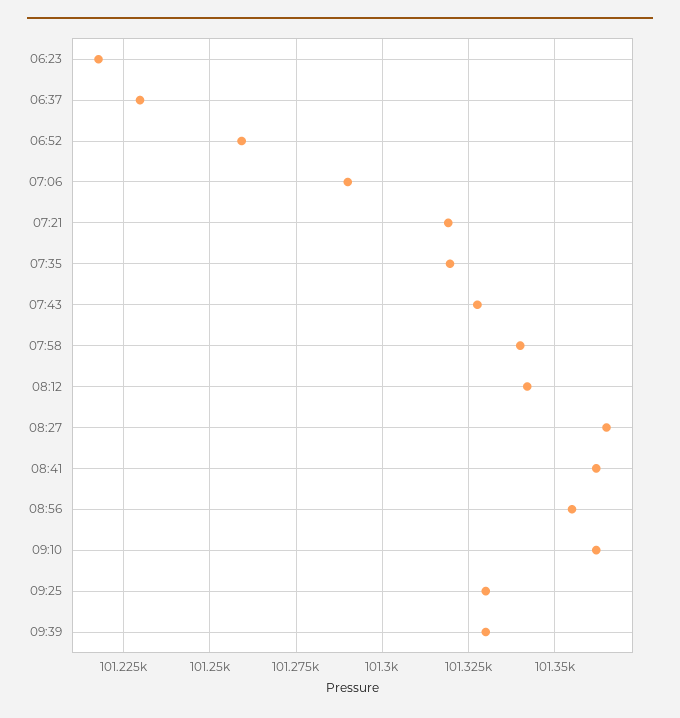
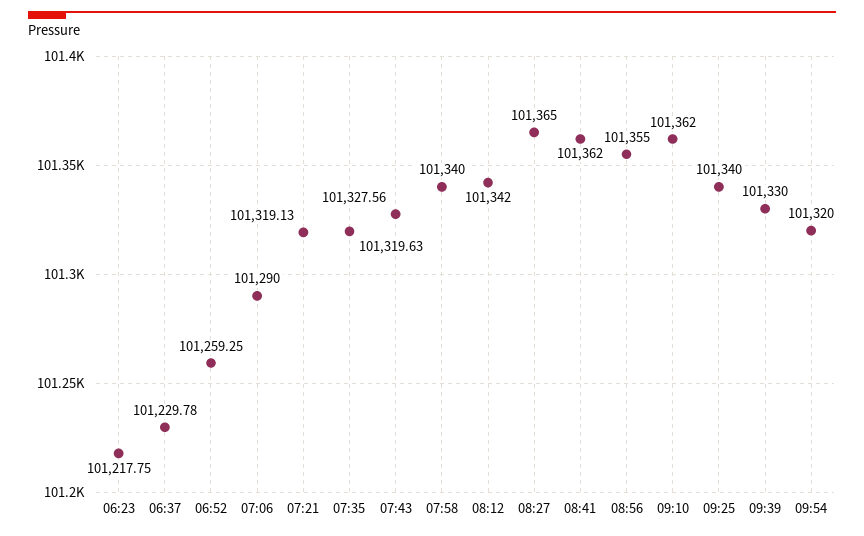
09:25: 101330 -> 101340
09:54: none -> 101320

